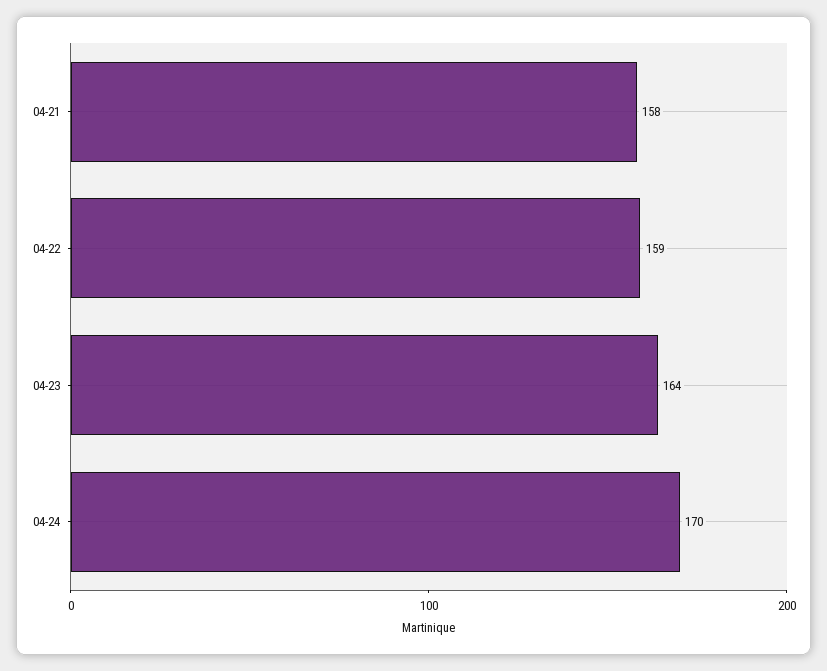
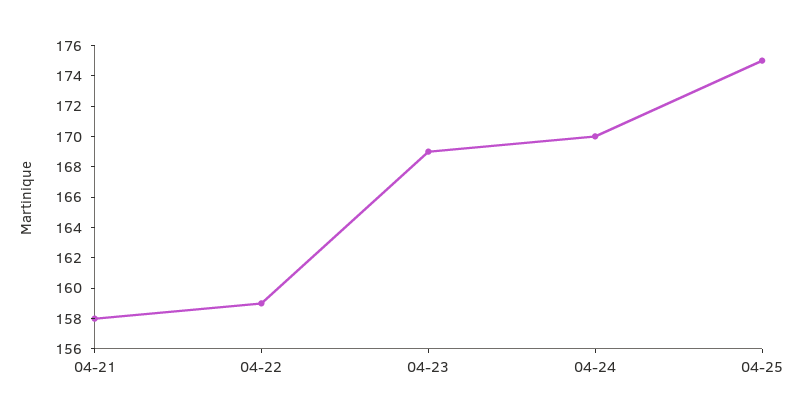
04-23: 164 -> 169
04-25: none -> 175

